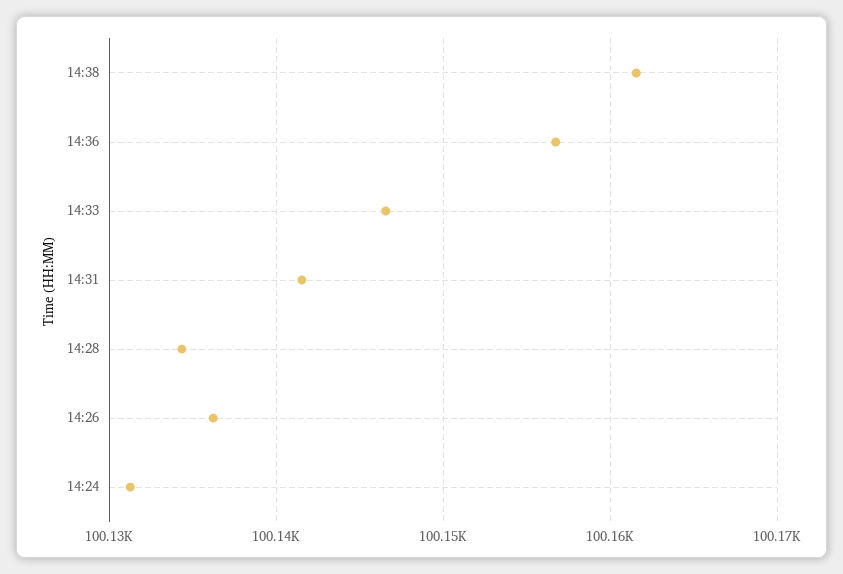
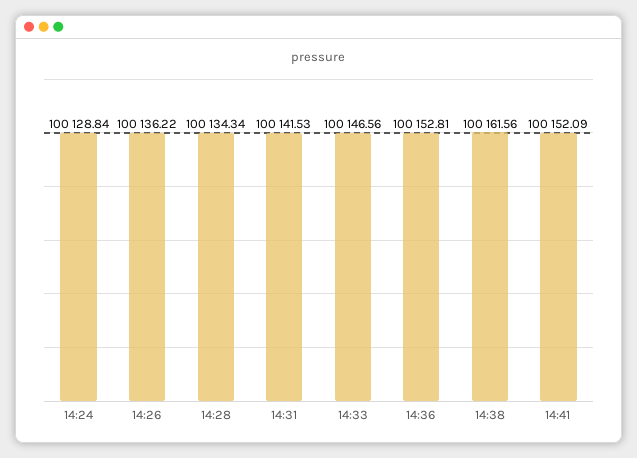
14:36: 100157 -> 100152.81
14:24: 100131 -> 100128.84
14:41: none -> 100152.09

